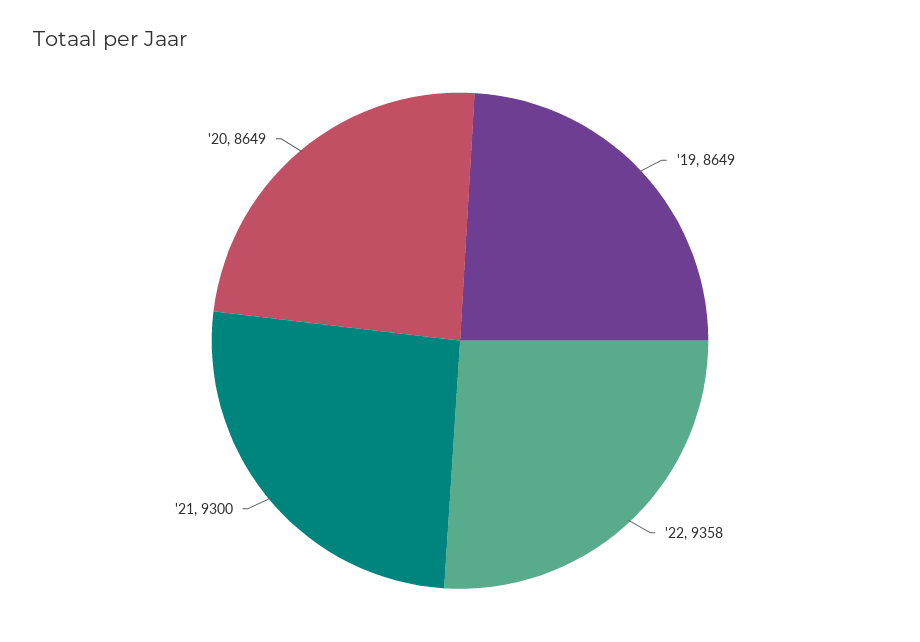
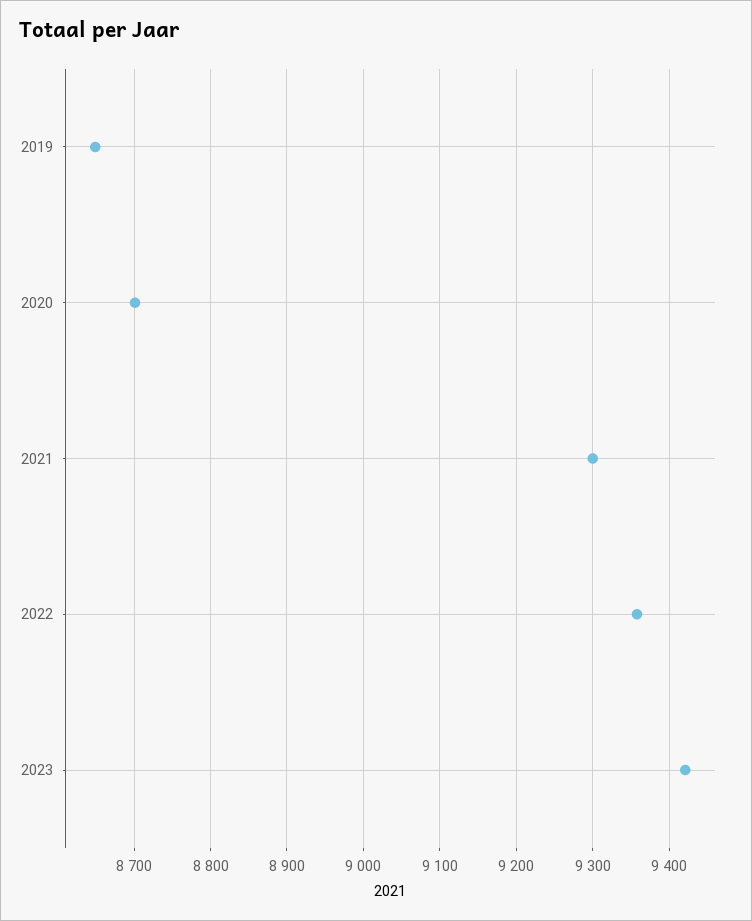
'20: 8649 -> 8700
2023: none -> 9420

